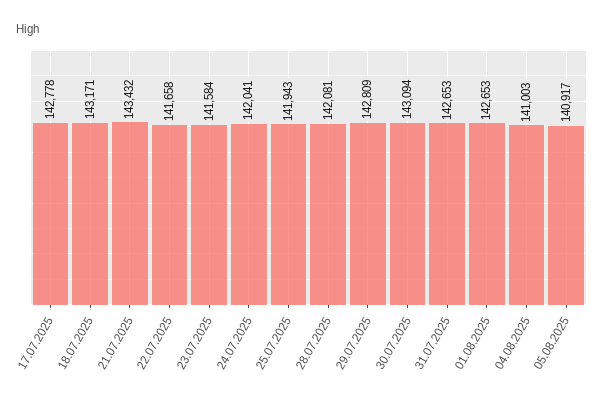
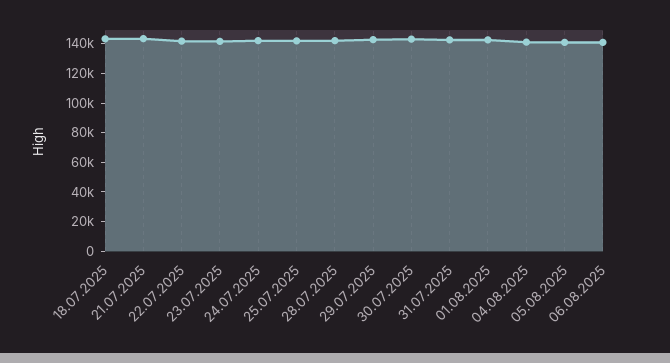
17.07.2025: 142778 -> none
06.08.2025: none -> 140000

